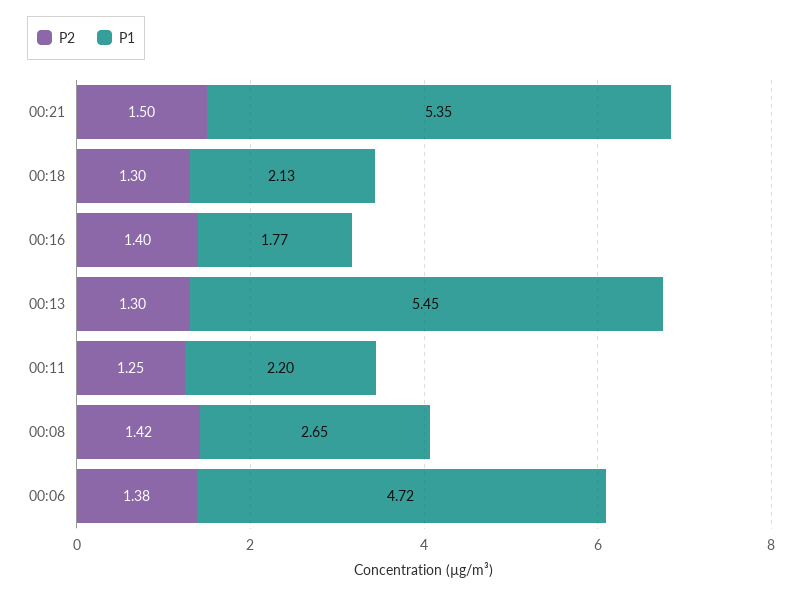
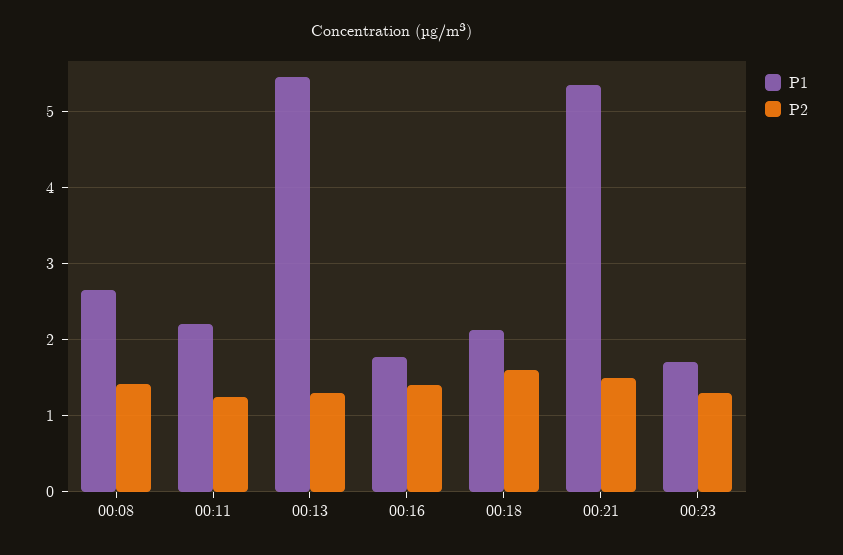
P2, 00:18: 1.3 -> 1.6
P2, 00:06: 1.38 -> none
P1, 00:06: 4.72 -> none
P1, 00:23: none -> 1.7
P2, 00:23: none -> 1.3

